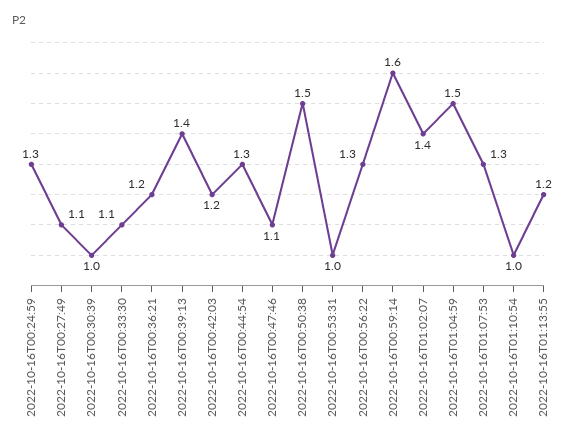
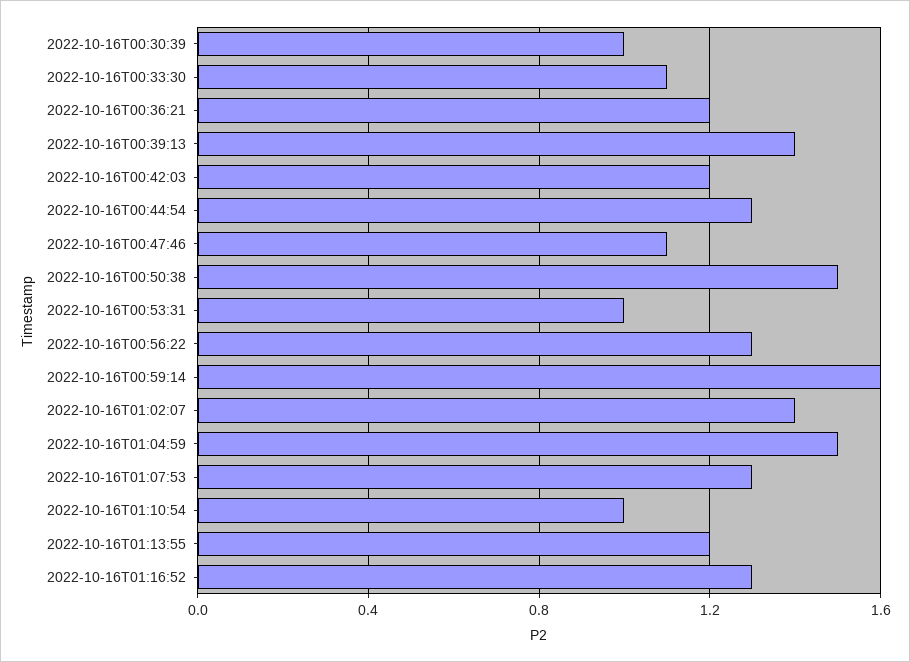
2022-10-16T00:24:59: 1.3 -> none
2022-10-16T00:27:49: 1.1 -> none
2022-10-16T01:16:52: none -> 1.3

